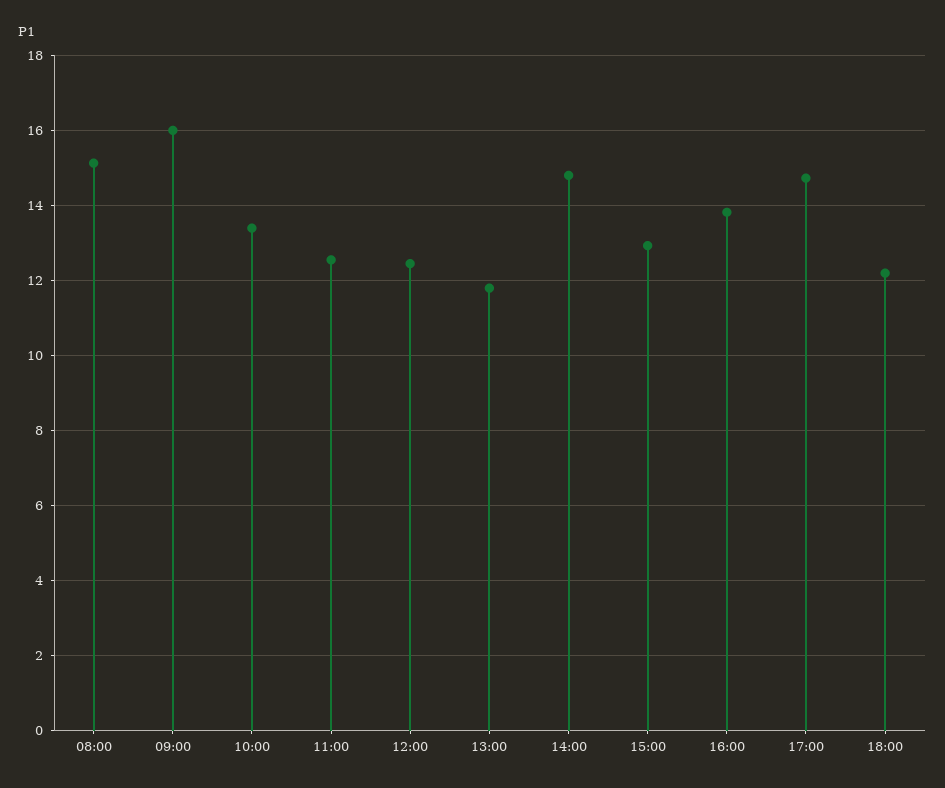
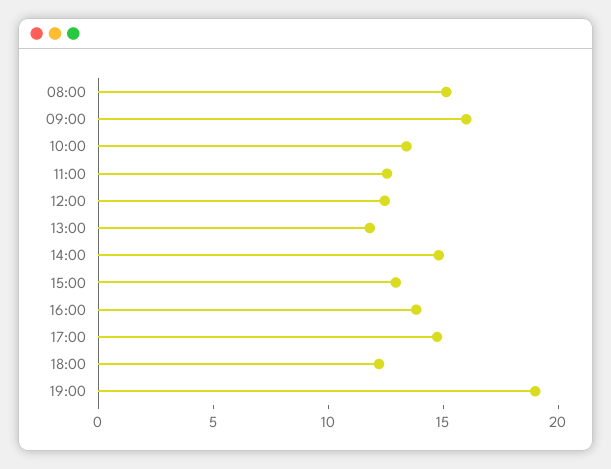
19:00: none -> 19

